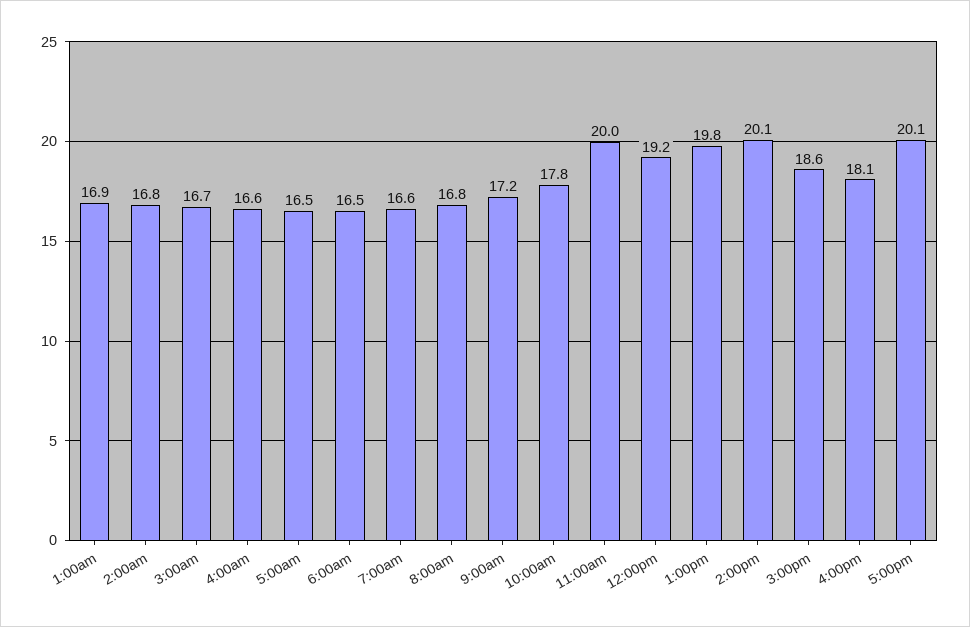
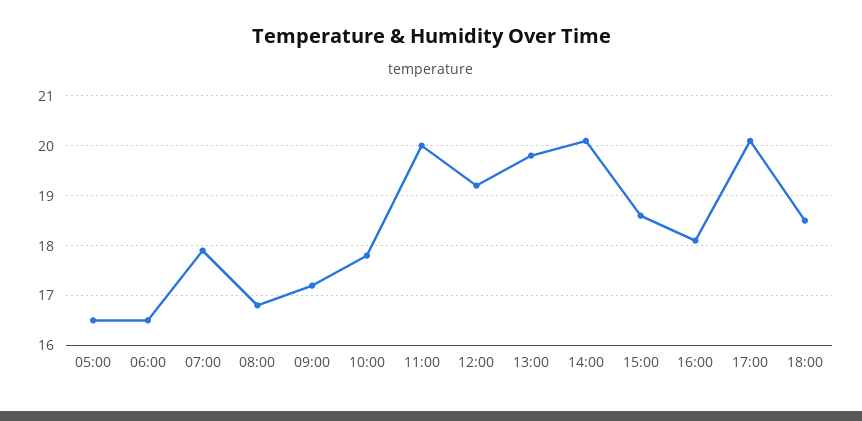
1:00am: 16.9 -> none
2:00am: 16.8 -> none
3:00am: 16.7 -> none
4:00am: 16.6 -> none
7:00am: 16.6 -> 18
18:00: none -> 18.5

